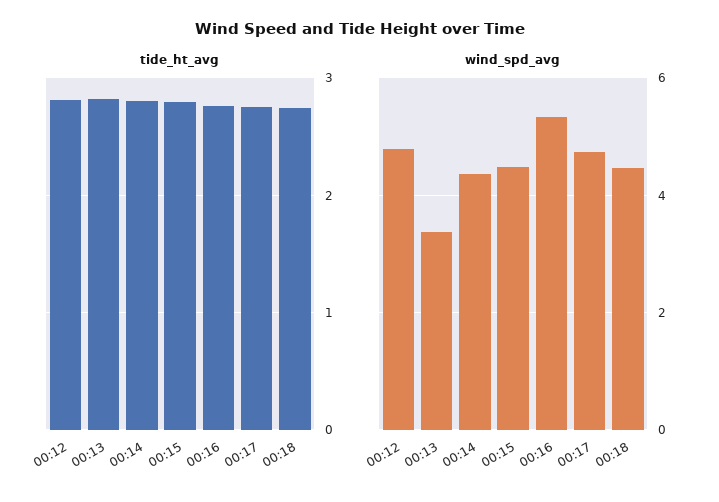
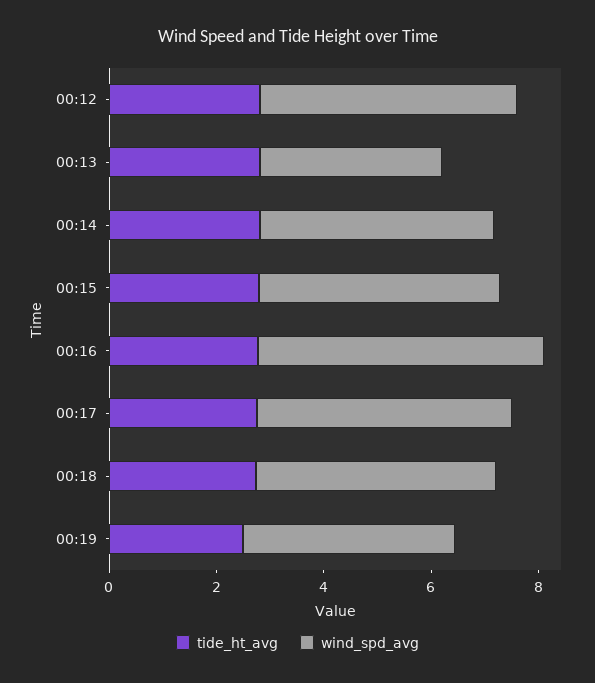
tide_ht_avg, 00:19: none -> 2.5
wind_spd_avg, 00:19: none -> 4

